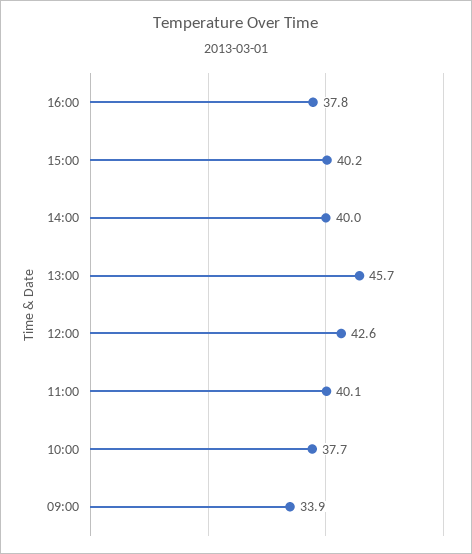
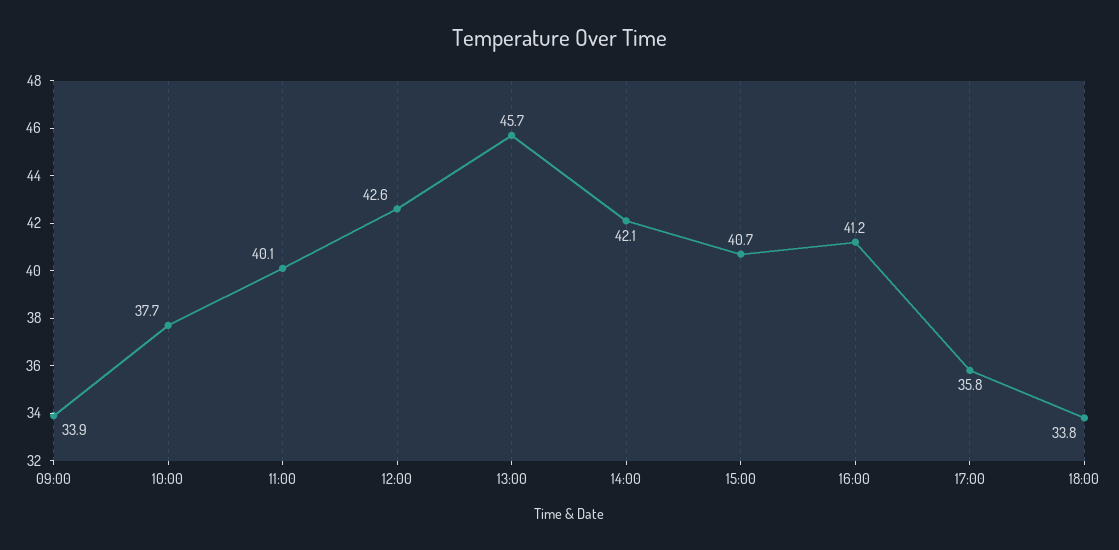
16:00: 37.8 -> 41.2
15:00: 40.2 -> 40.7
14:00: 40 -> 42.1
17:00: none -> 35.8
18:00: none -> 33.8

